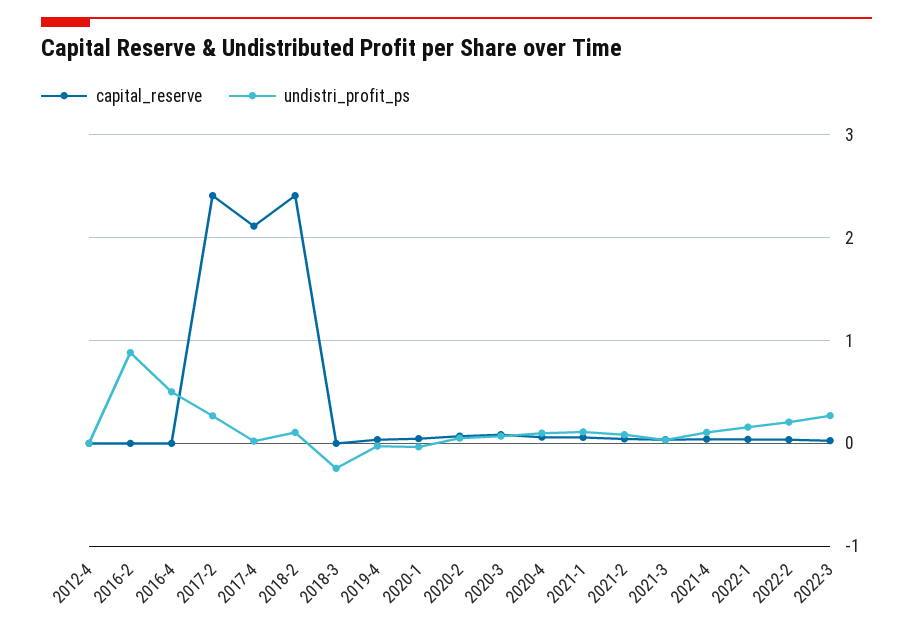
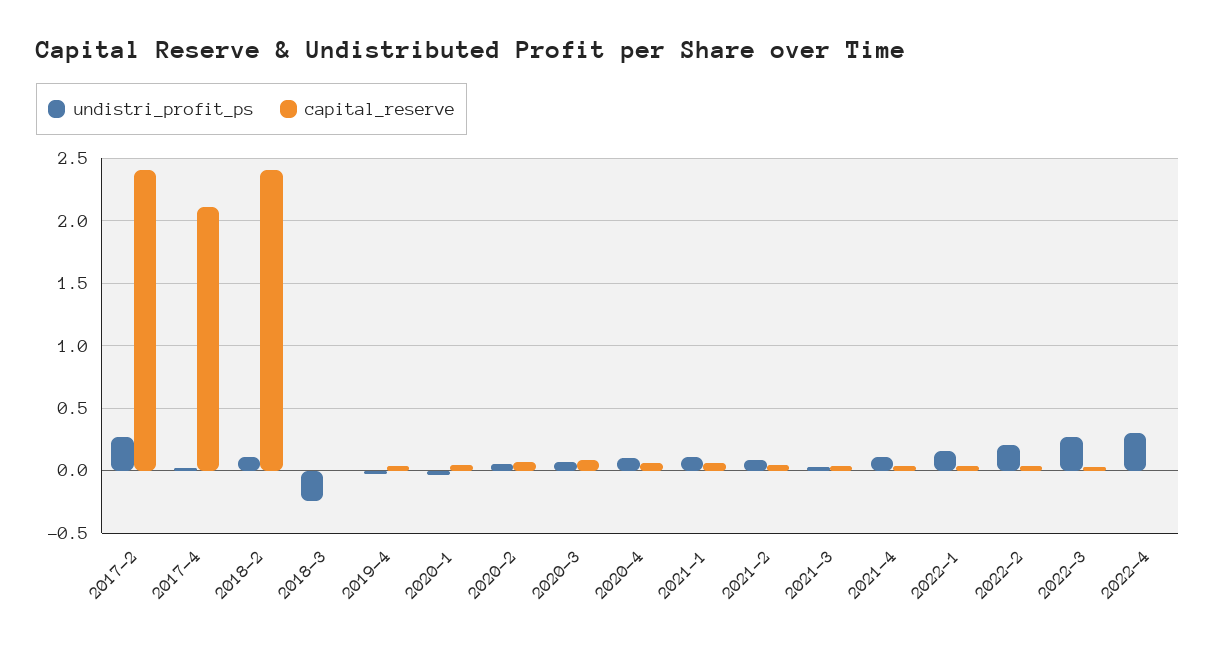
capital_reserve, 2012-4: 0 -> none
undistri_profit_ps, 2012-4: 0 -> none
capital_reserve, 2016-2: 0 -> none
undistri_profit_ps, 2016-2: 0.9 -> none
capital_reserve, 2016-4: 0 -> none
undistri_profit_ps, 2016-4: 0.5 -> none
undistri_profit_ps, 2022-4: none -> 0.3
capital_reserve, 2022-4: none -> 0

